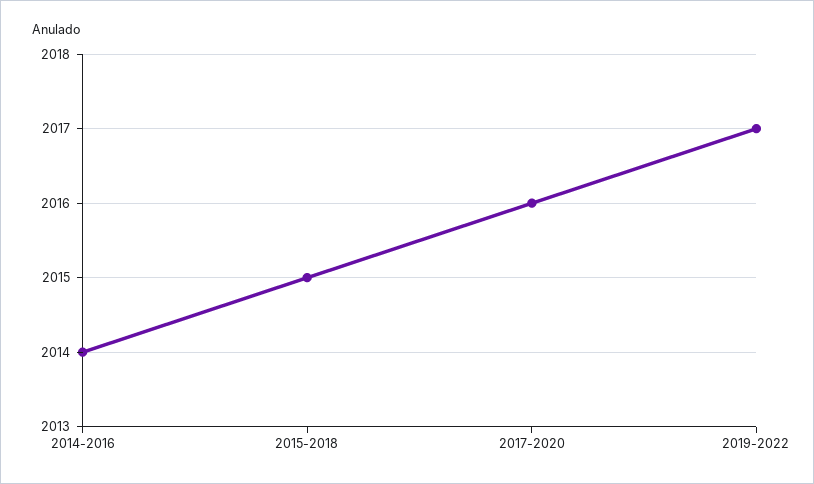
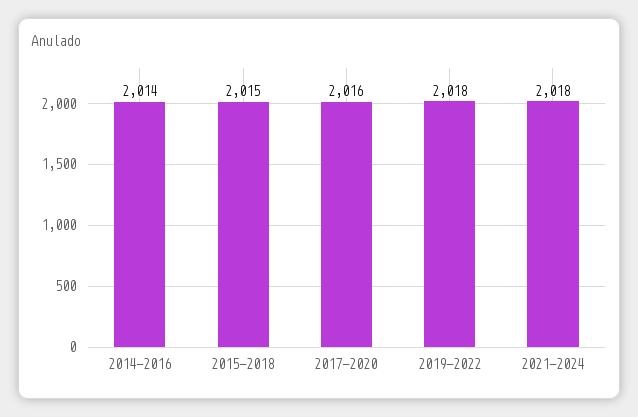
2019-2022: 2017 -> 2018
2021-2024: none -> 2018

